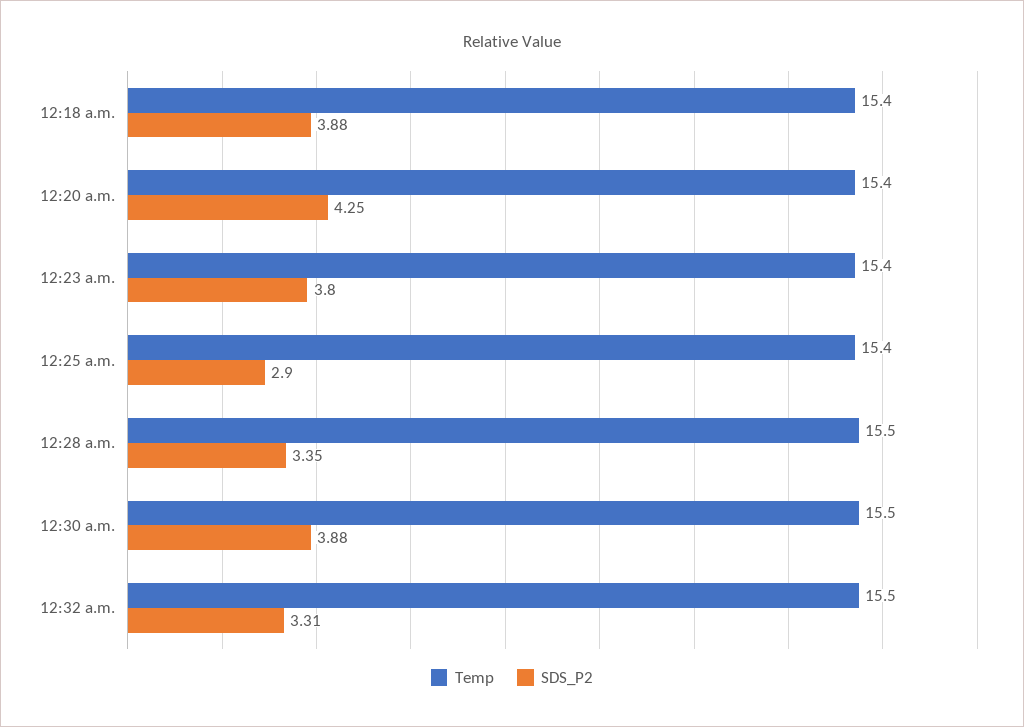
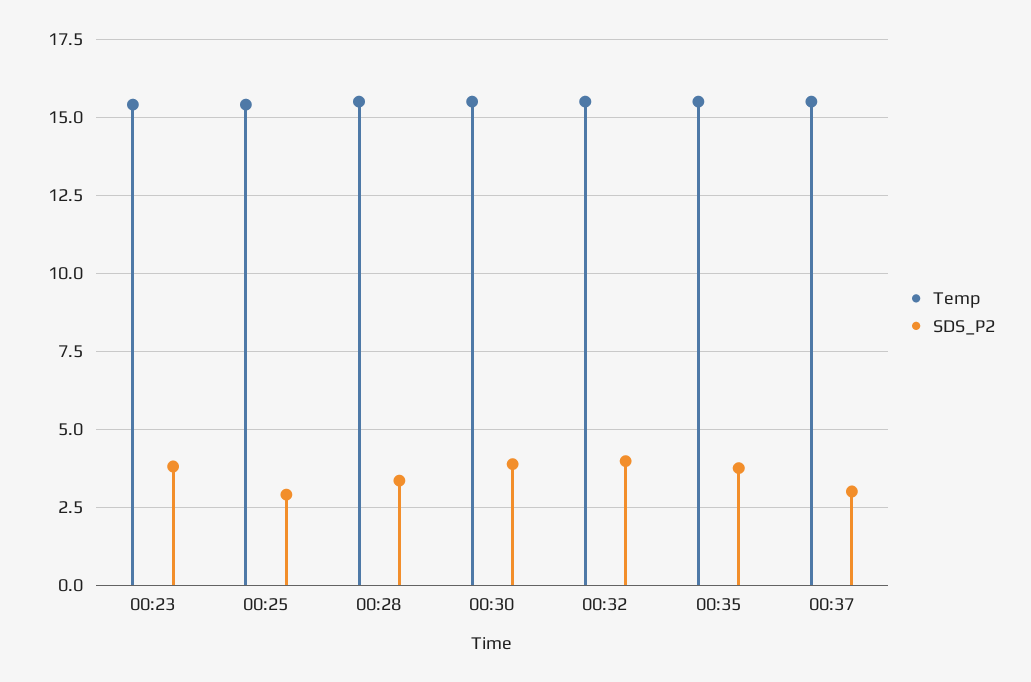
Temp, 12:18 a.m.: 15.4 -> none
SDS_P2, 12:18 a.m.: 3.88 -> none
Temp, 12:20 a.m.: 15.4 -> none
SDS_P2, 12:20 a.m.: 4.25 -> none
SDS_P2, 12:32 a.m.: 3.31 -> 4
Temp, 00:35: none -> 15.5
SDS_P2, 00:35: none -> 3.75
Temp, 00:37: none -> 15.5
SDS_P2, 00:37: none -> 3

